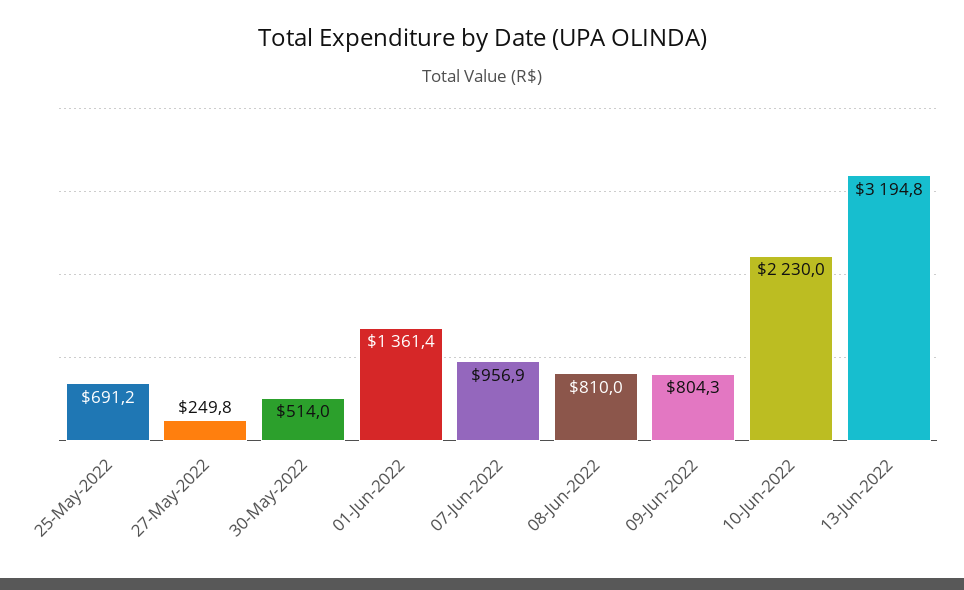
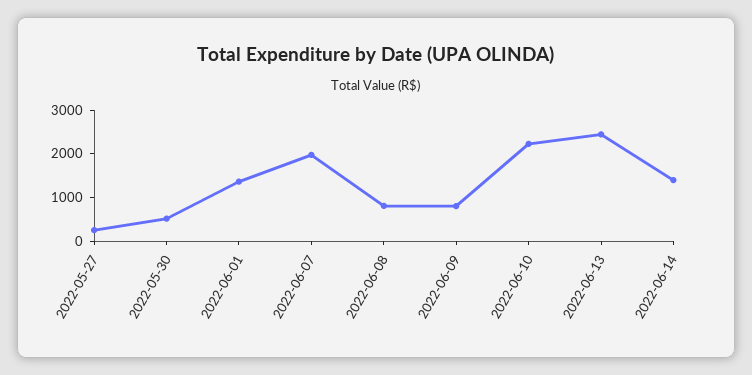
25-May-2022: 691.2 -> none
07-Jun-2022: 956.9 -> 2000
13-Jun-2022: 3194.8 -> 2400
2022-06-14: none -> 1400

